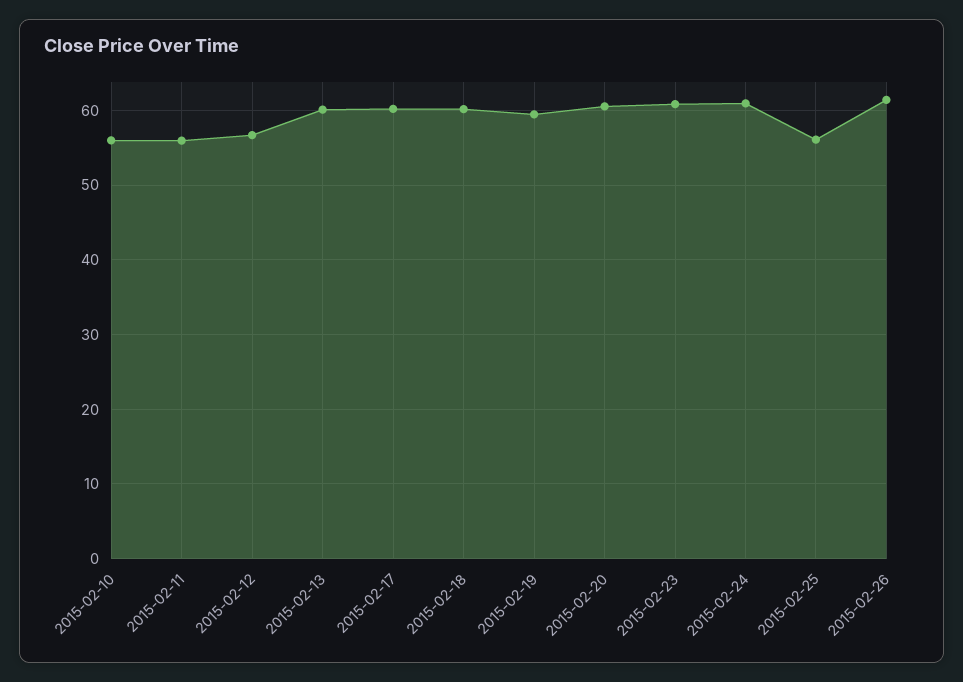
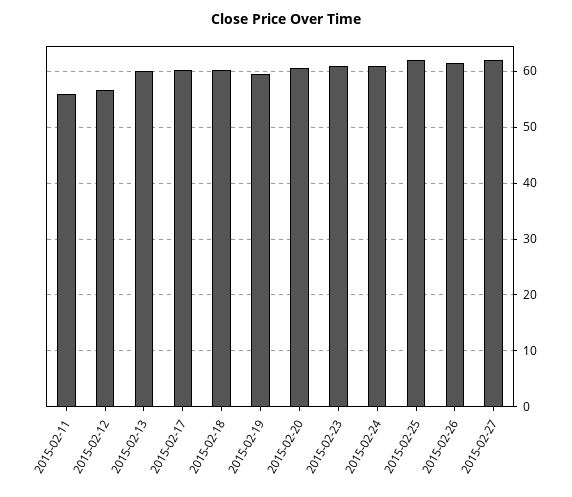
2015-02-10: 56 -> none
2015-02-25: 56 -> 62
2015-02-27: none -> 62

